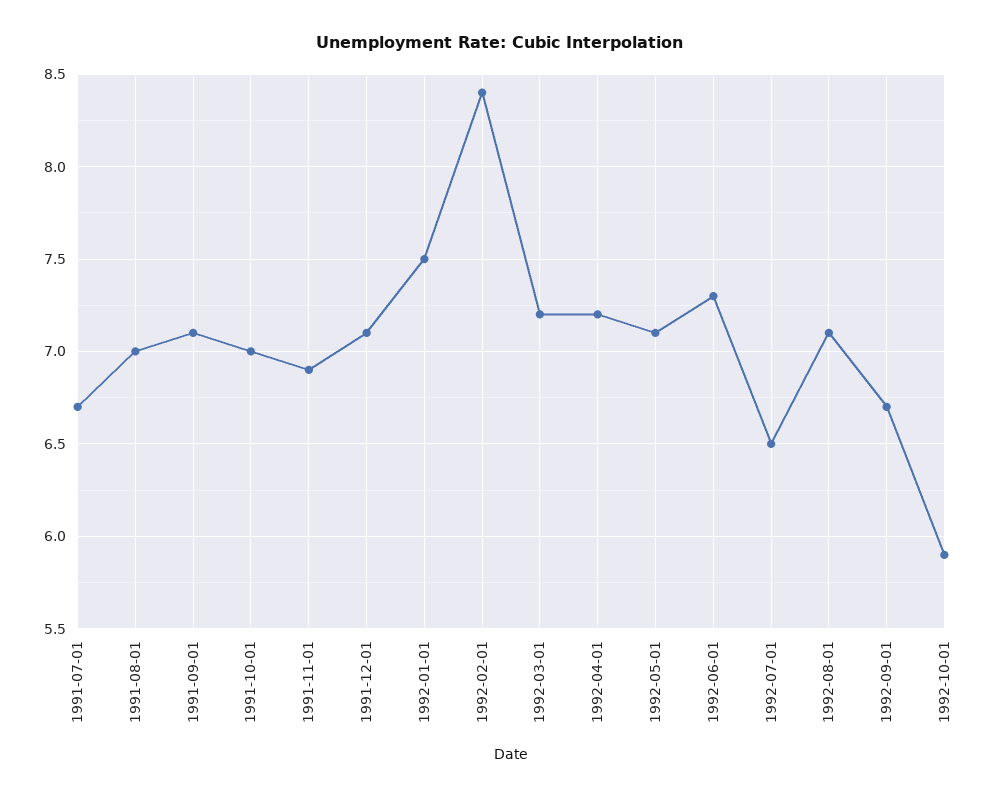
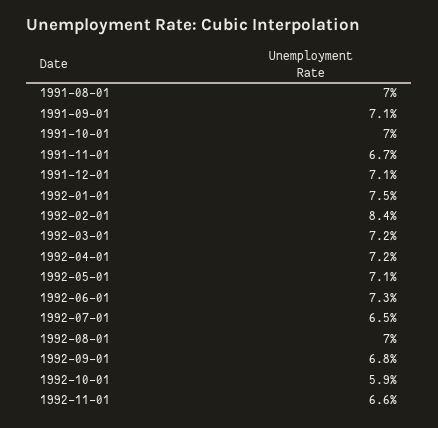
1991-07-01: 6.7 -> none
1991-11-01: 6.9 -> 6.7
1992-08-01: 7.1 -> 7
1992-09-01: 6.7 -> 6.8
1992-11-01: none -> 6.6

